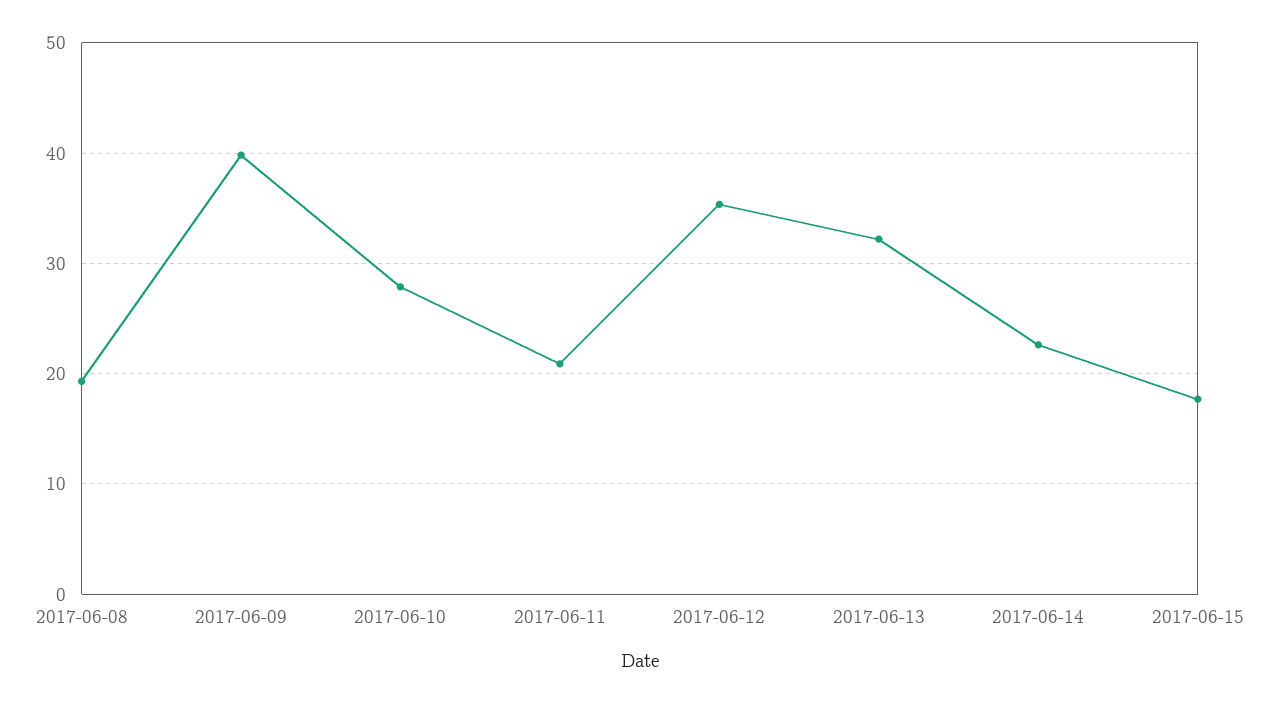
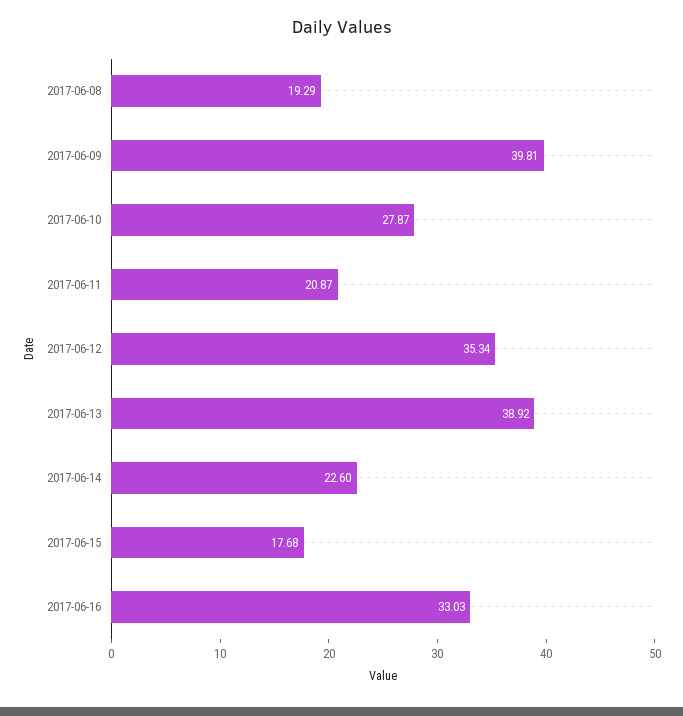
2017-06-13: 32 -> 38.92
2017-06-16: none -> 33.03

